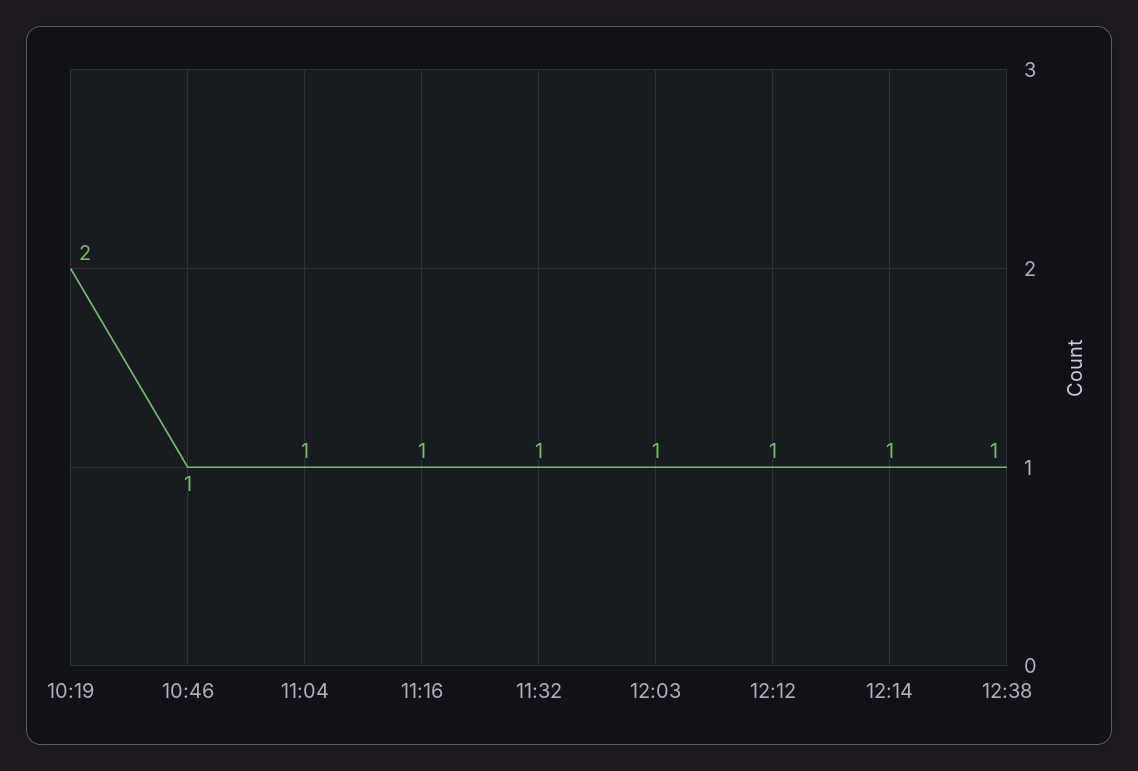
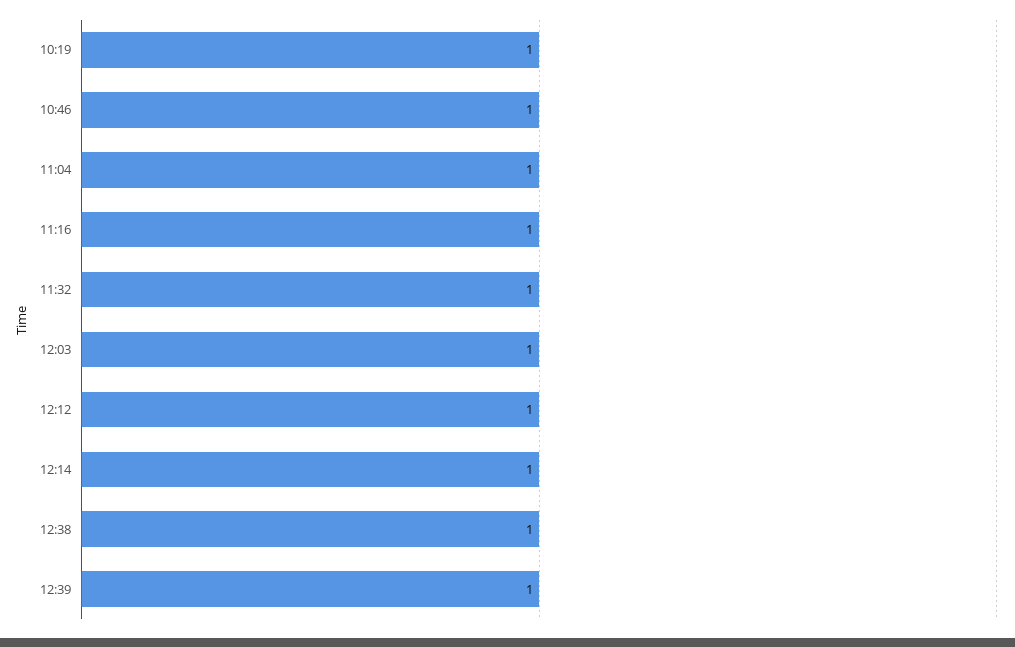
10:19: 2 -> 1
12:39: none -> 1

